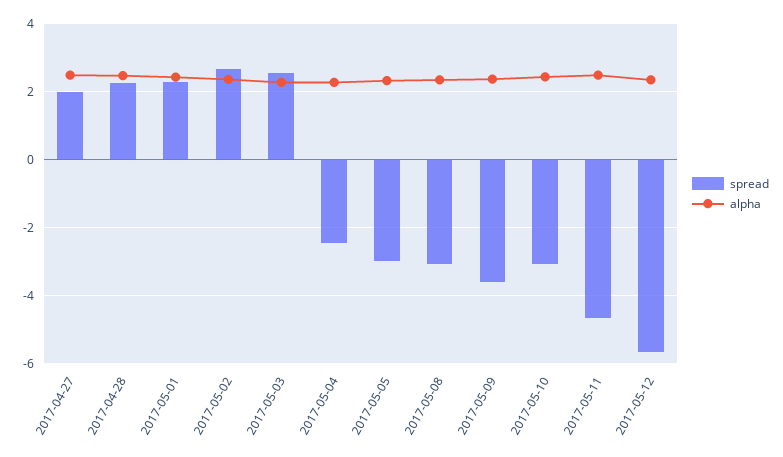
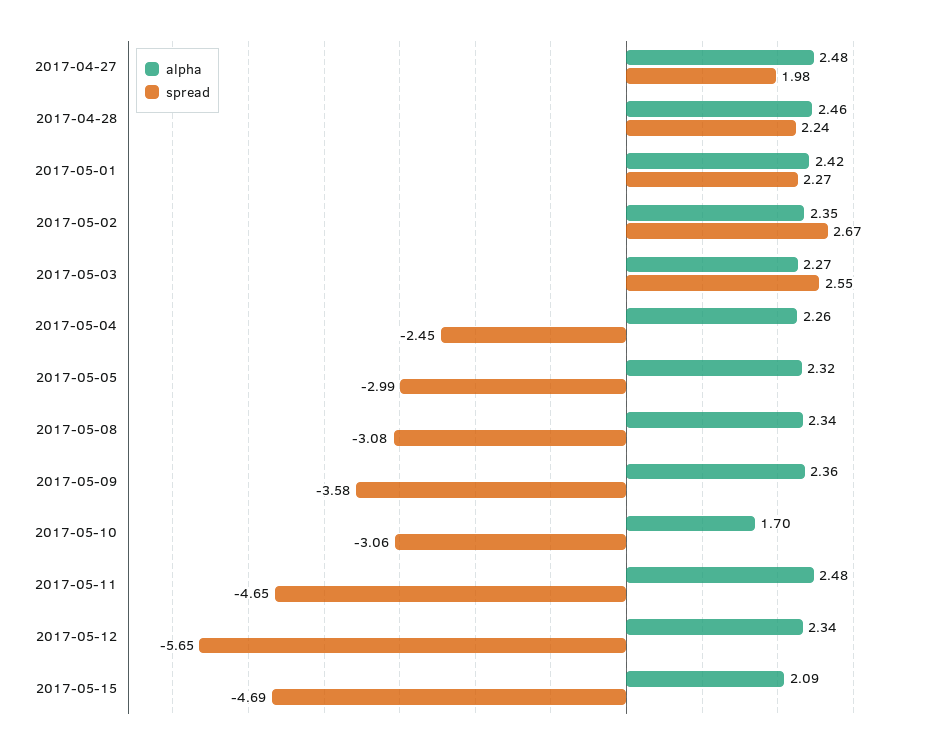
alpha, 2017-05-10: 2.4 -> 1.7
alpha, 2017-05-15: none -> 2.09
spread, 2017-05-15: none -> -4.69

